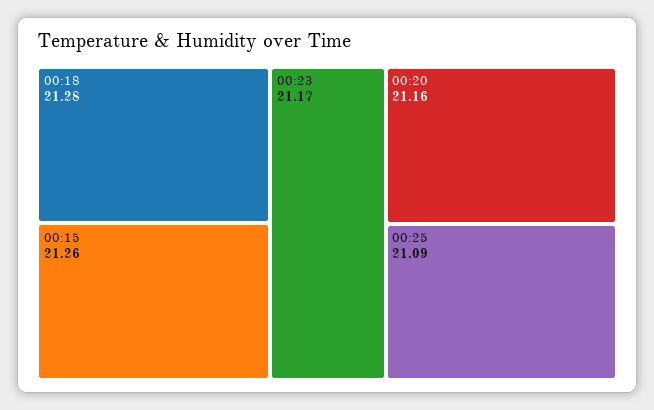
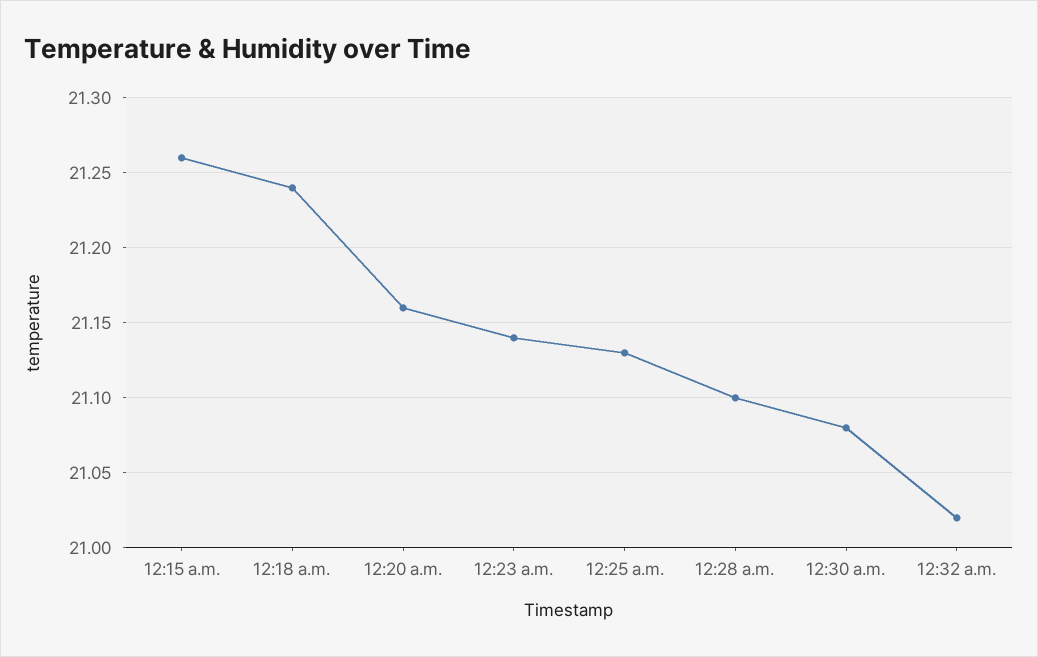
00:18: 21.28 -> 21.24
00:23: 21.17 -> 21.14
00:25: 21.09 -> 21.13
12:28 a.m.: none -> 21.1
12:30 a.m.: none -> 21.08
12:32 a.m.: none -> 21.02

